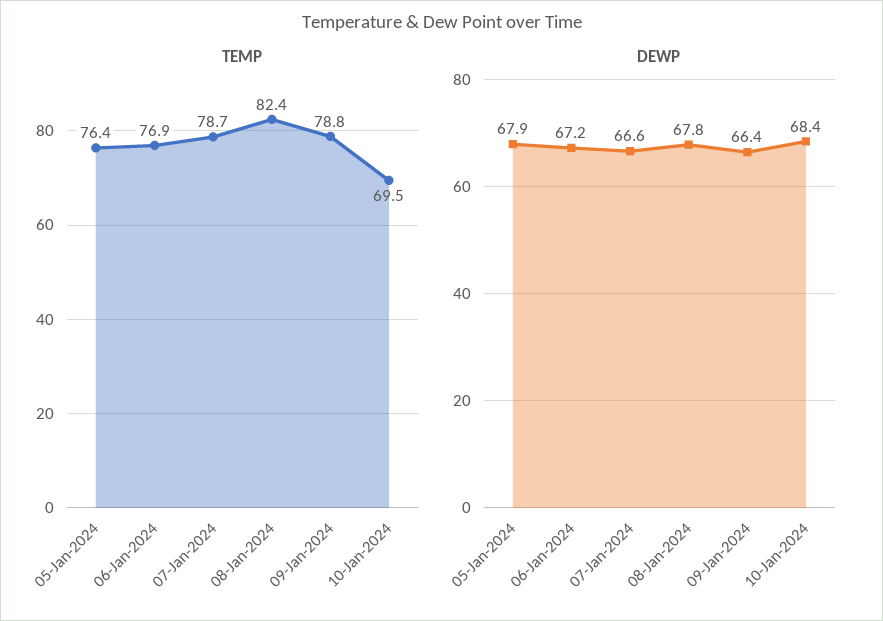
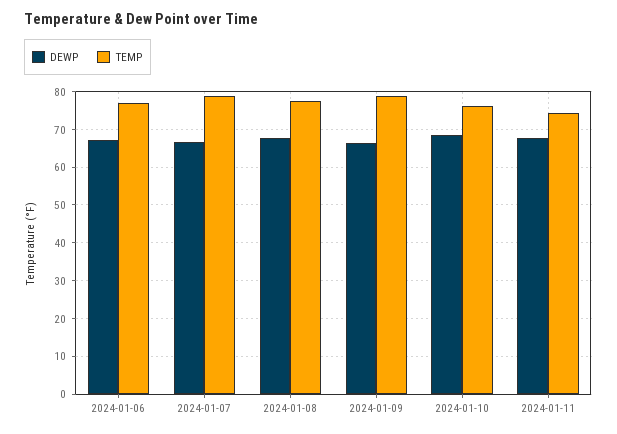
TEMP, 05-Jan-2024: 76.4 -> none
TEMP, 08-Jan-2024: 82.4 -> 78
TEMP, 10-Jan-2024: 69.5 -> 76
DEWP, 05-Jan-2024: 67.9 -> none
DEWP, 2024-01-11: none -> 68
TEMP, 2024-01-11: none -> 74

